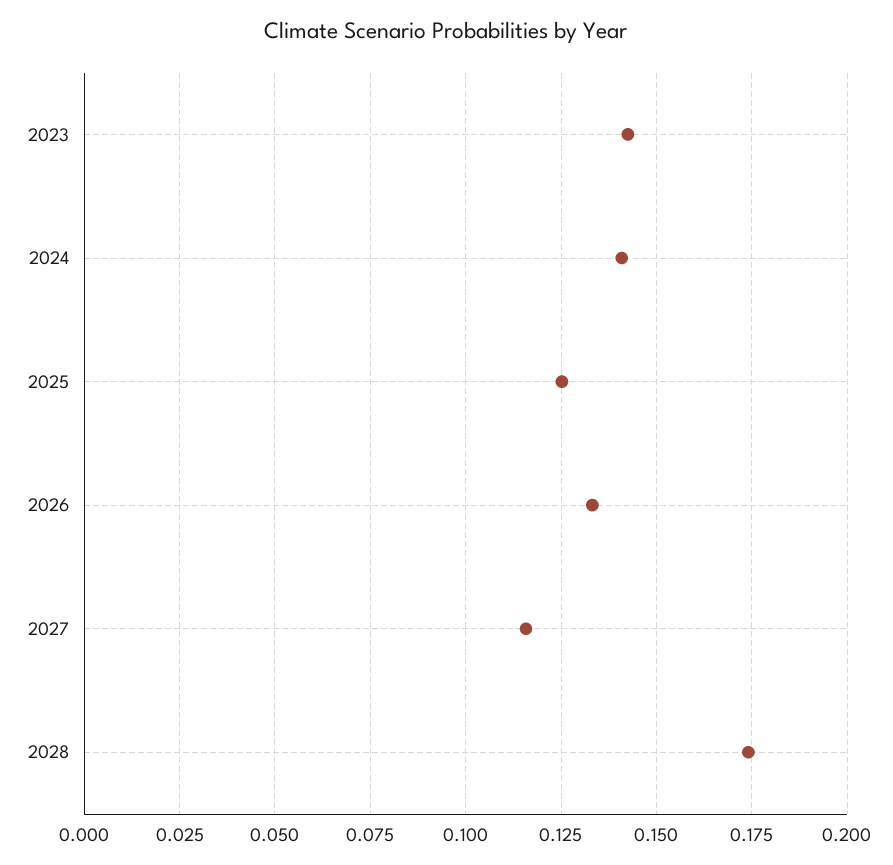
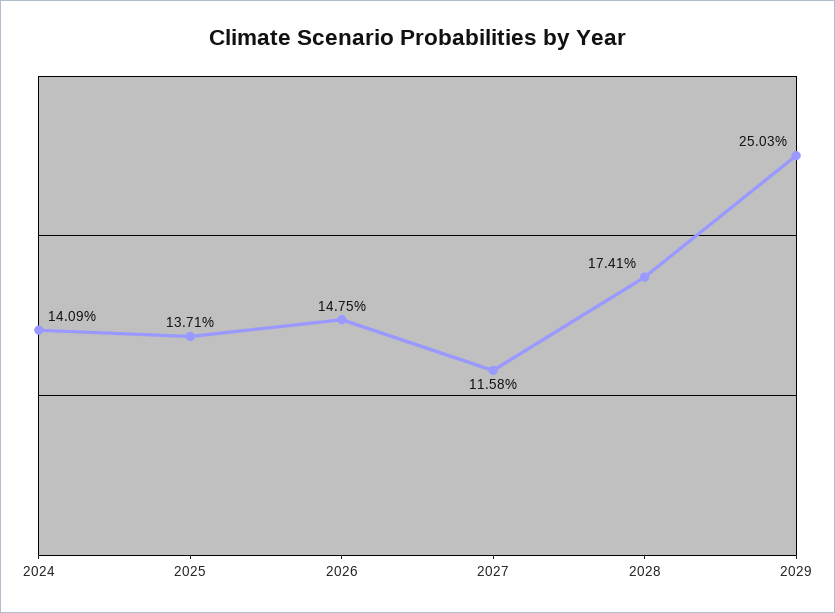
2023: 0.1425 -> none
2025: 0.125 -> 0.1371
2026: 0.1325 -> 0.1475
2029: none -> 0.2503

